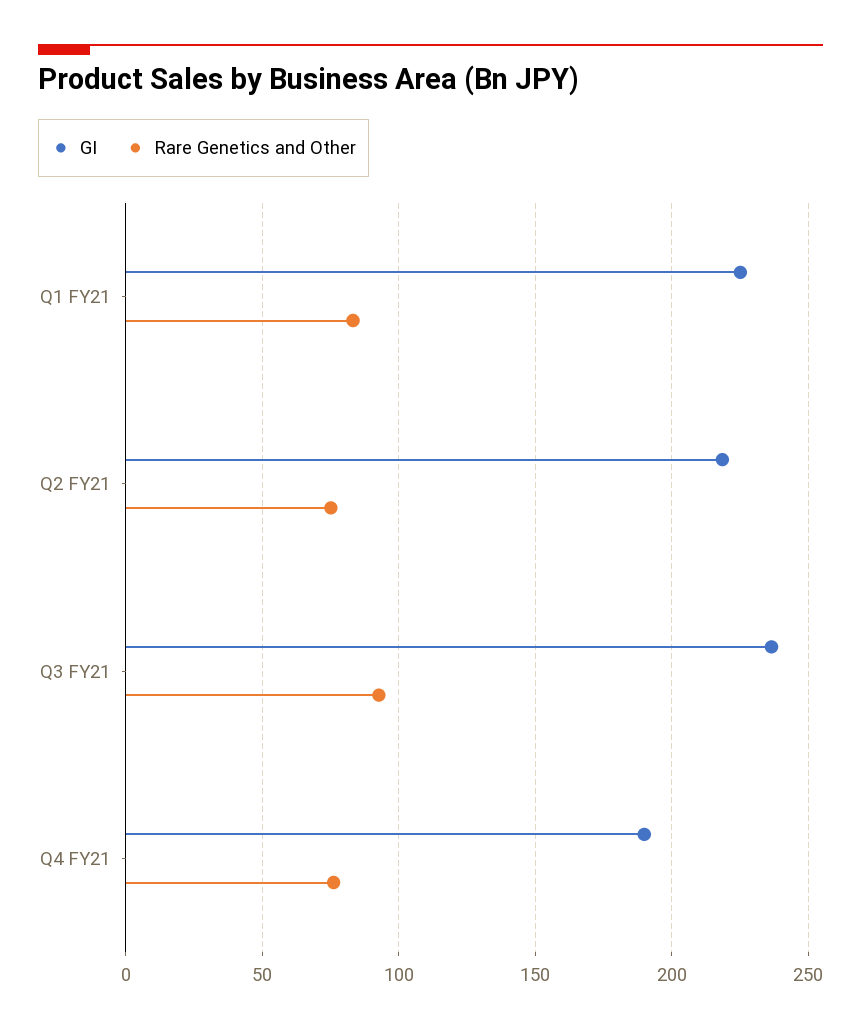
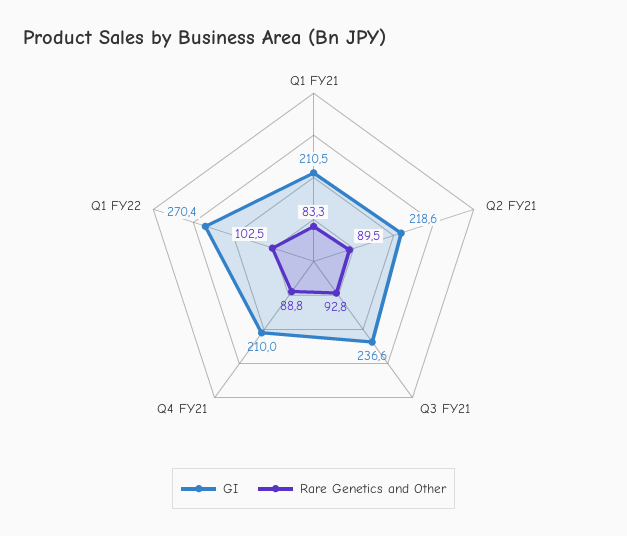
GI, Q1 FY21: 225 -> 210.5
Rare Genetics and Other, Q2 FY21: 75 -> 89.5
GI, Q4 FY21: 190 -> 210
Rare Genetics and Other, Q4 FY21: 75 -> 88.8
GI, Q1 FY22: none -> 270.4
Rare Genetics and Other, Q1 FY22: none -> 102.5

